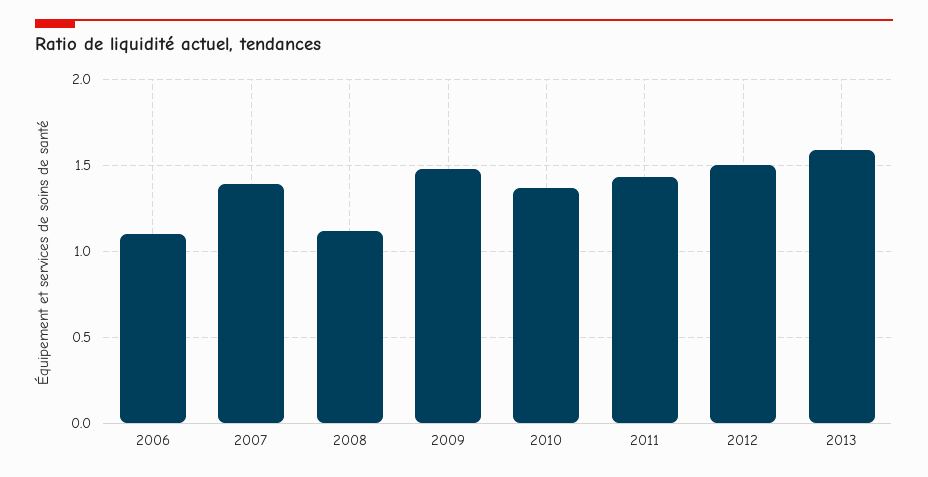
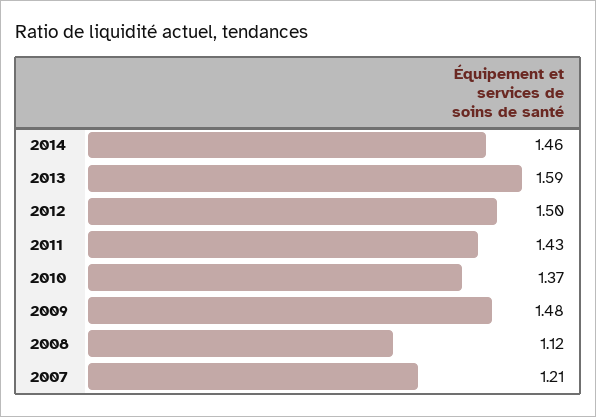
2006: 1.1 -> none
2007: 1.4 -> 1.21
2014: none -> 1.46

